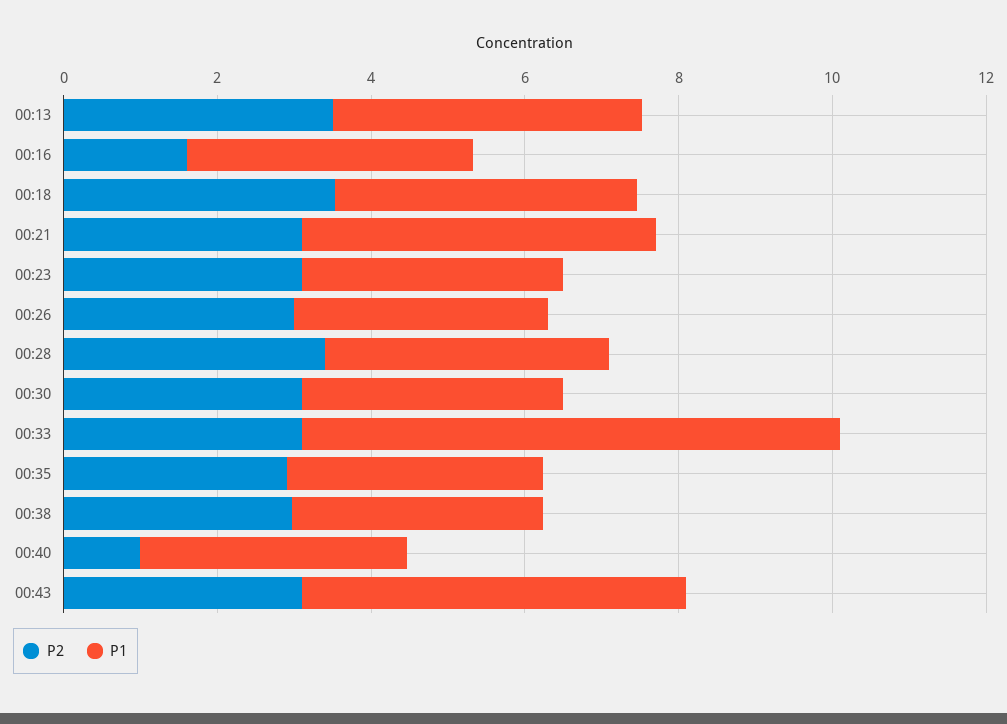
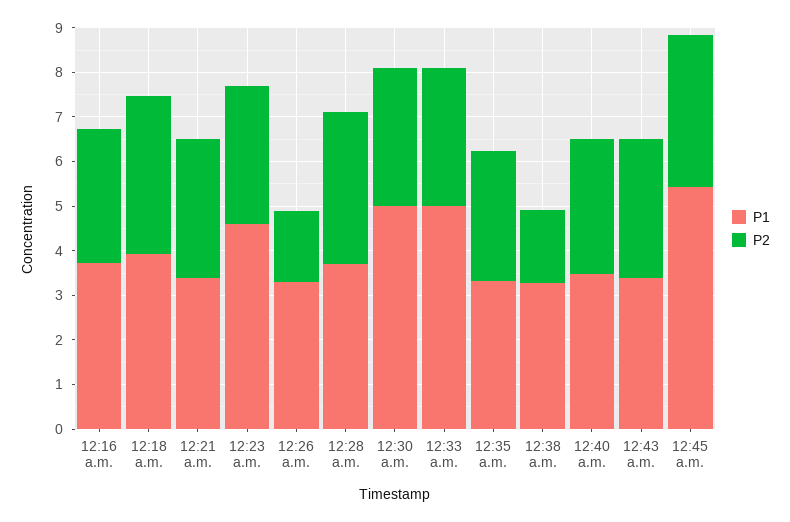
P2, 00:13: 3.5 -> none
P1, 00:13: 4 -> none
P2, 00:16: 1.5 -> 3
P1, 00:21: 4.5 -> 3.4
P1, 00:23: 3.5 -> 4.6
P2, 00:26: 3 -> 1.6
P1, 00:30: 3.5 -> 5
P1, 00:33: 7 -> 5
P2, 00:38: 3 -> 1.6
P2, 00:40: 1 -> 3
P1, 00:43: 5 -> 3.4
P1, 12:45 a.m.: none -> 5.4
P2, 12:45 a.m.: none -> 3.4

